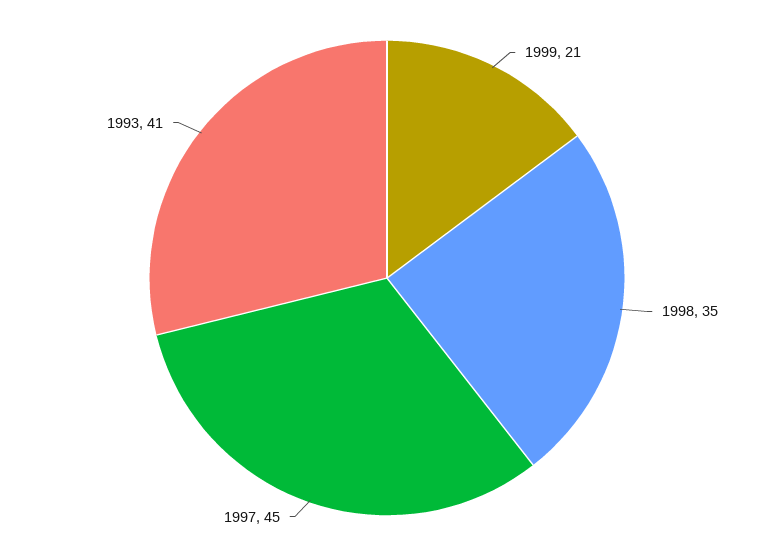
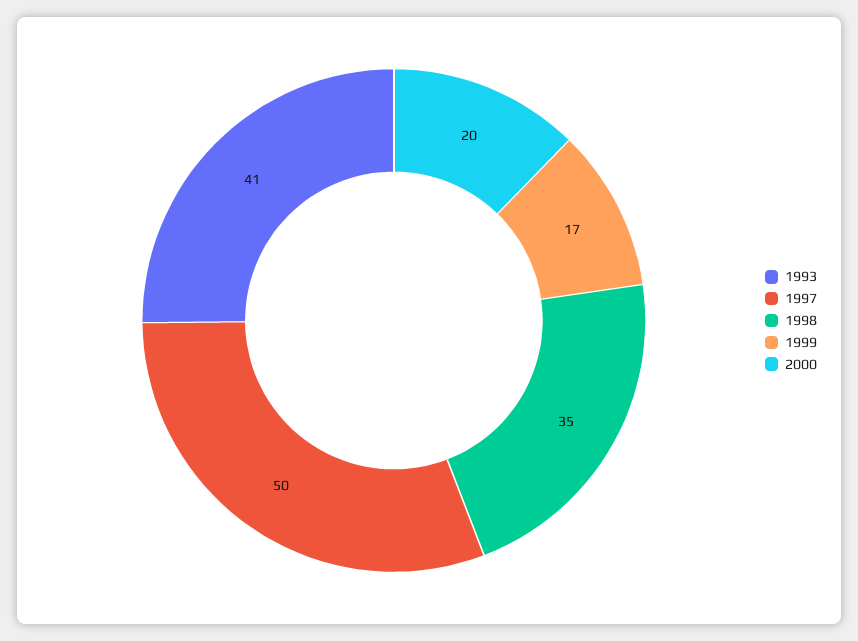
1999: 21 -> 17
1997: 45 -> 50
2000: none -> 20

